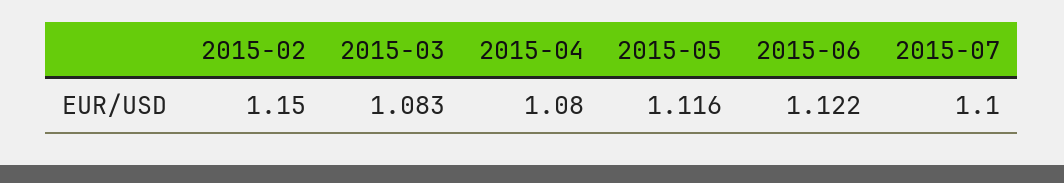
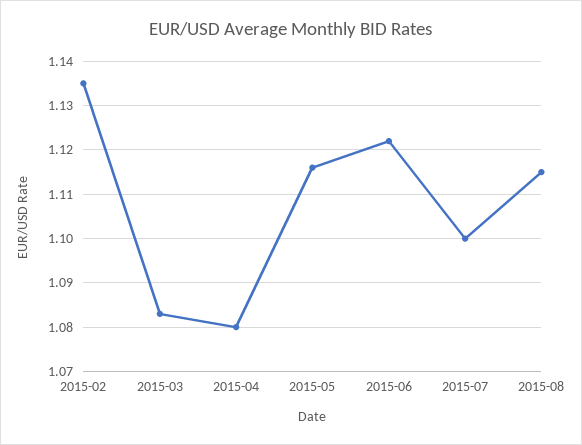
2015-02: 1.15 -> 1.135
2015-08: none -> 1.115

